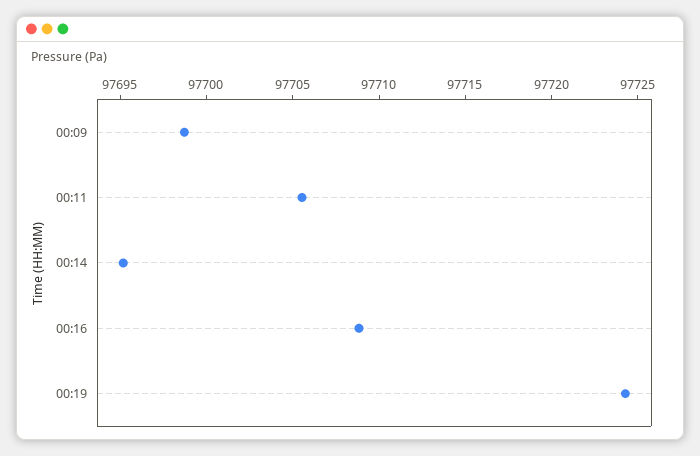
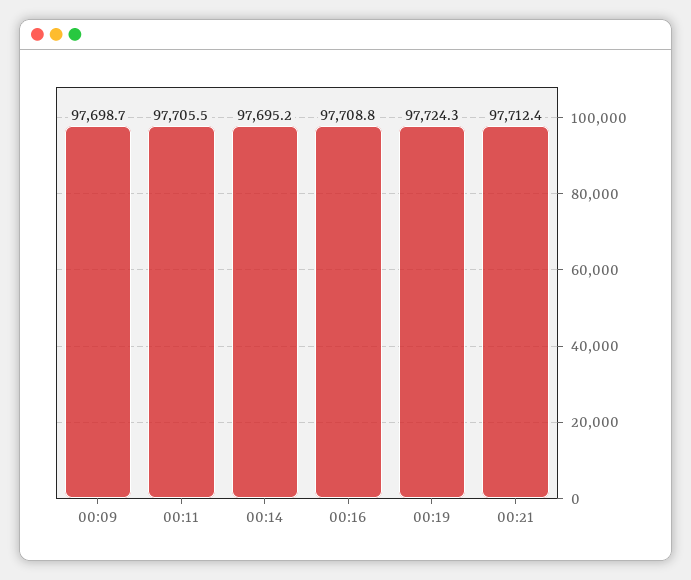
00:21: none -> 97712.4

